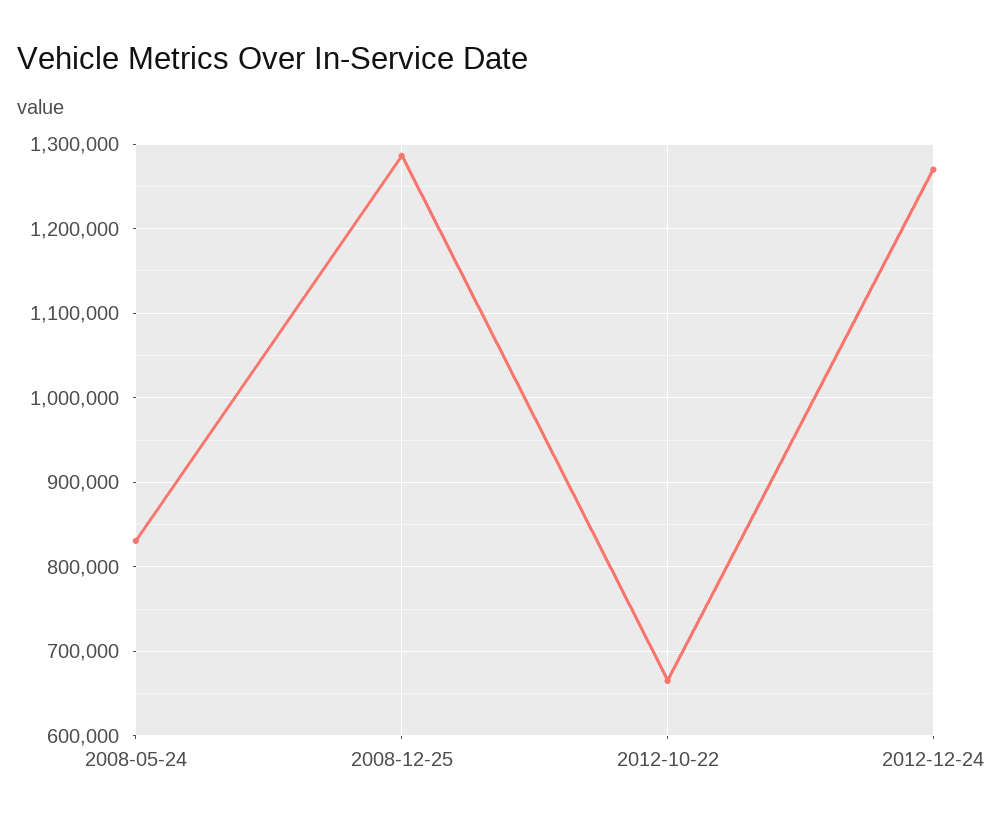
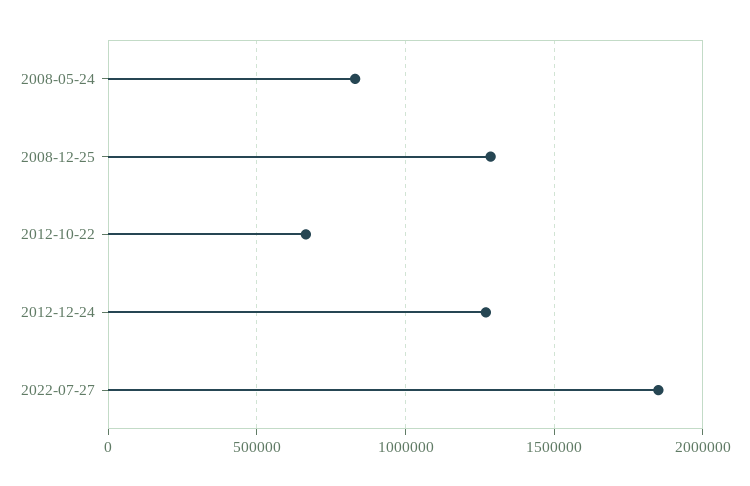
2022-07-27: none -> 1850000

